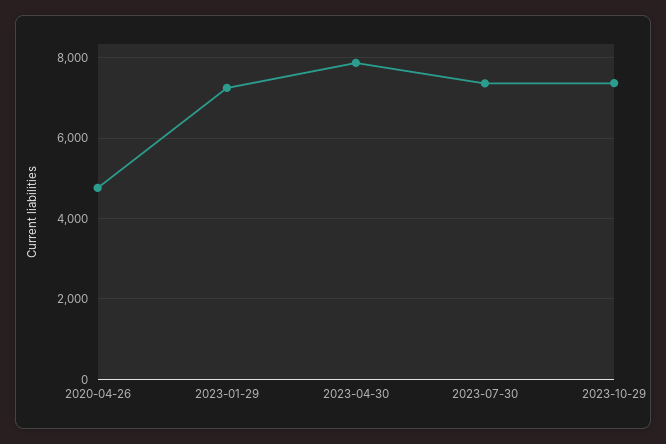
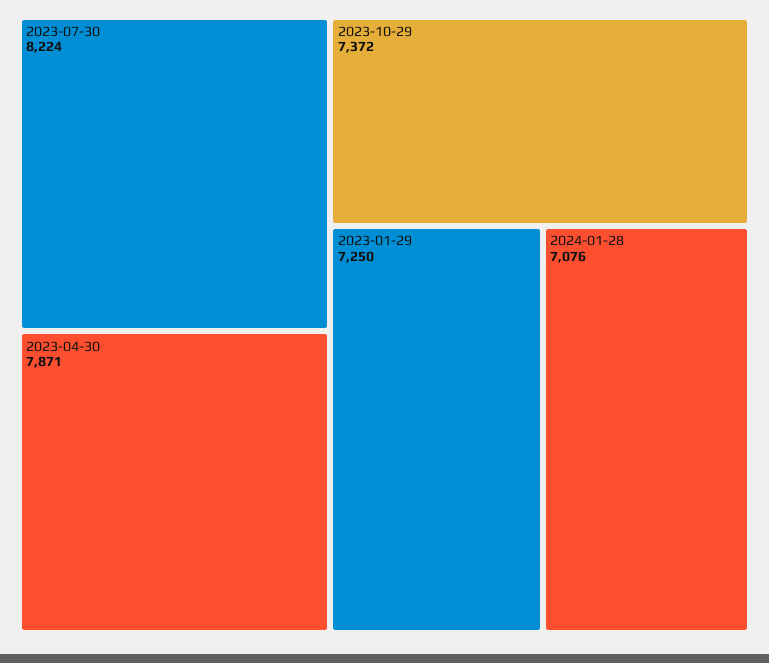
2020-04-26: 4800 -> none
2023-07-30: 7400 -> 8224
2024-01-28: none -> 7076

